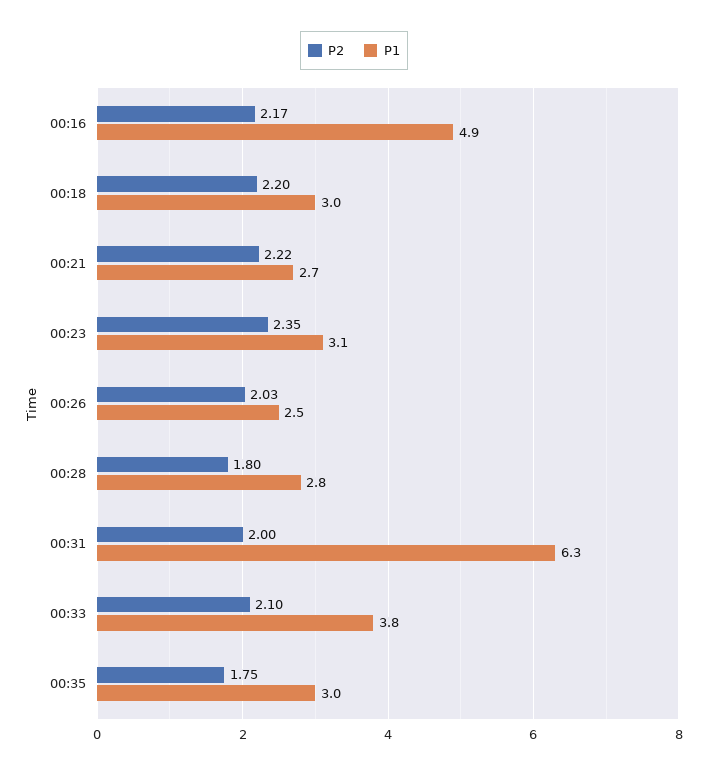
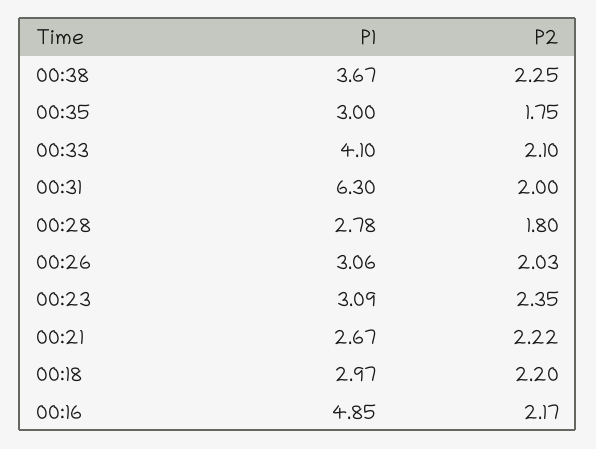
P1, 00:26: 2.5 -> 3.06
P1, 00:33: 3.8 -> 4.1
P1, 00:38: none -> 3.67
P2, 00:38: none -> 2.25

